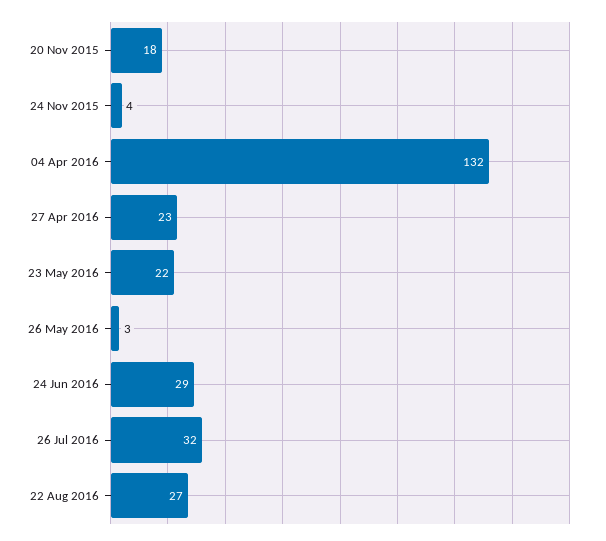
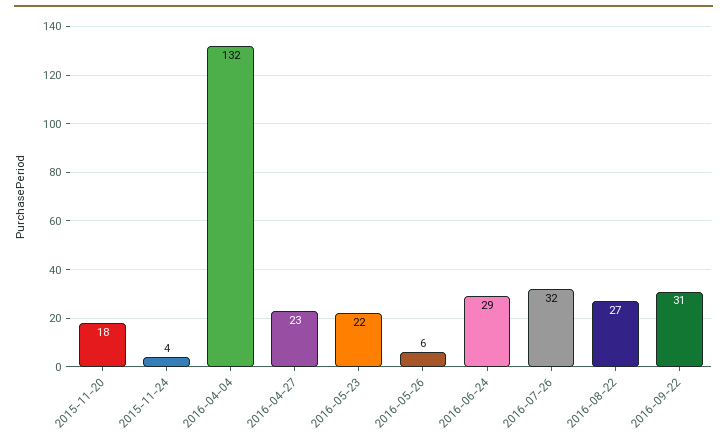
26 May 2016: 3 -> 6
2016-09-22: none -> 31

